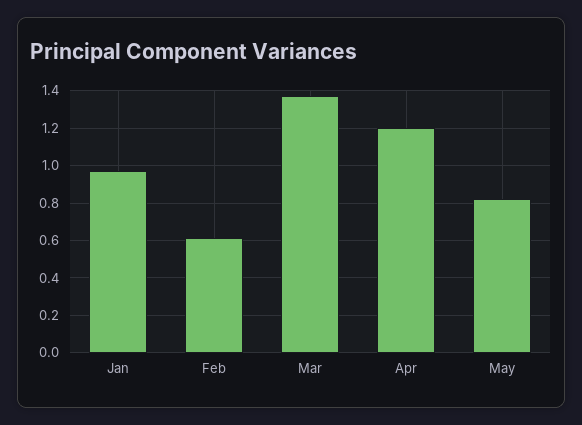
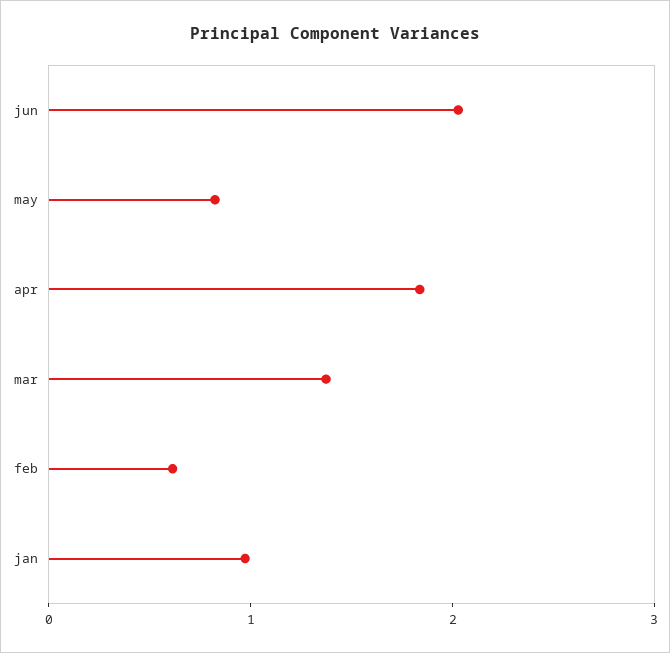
Apr: 1.2 -> 1.8
jun: none -> 2

